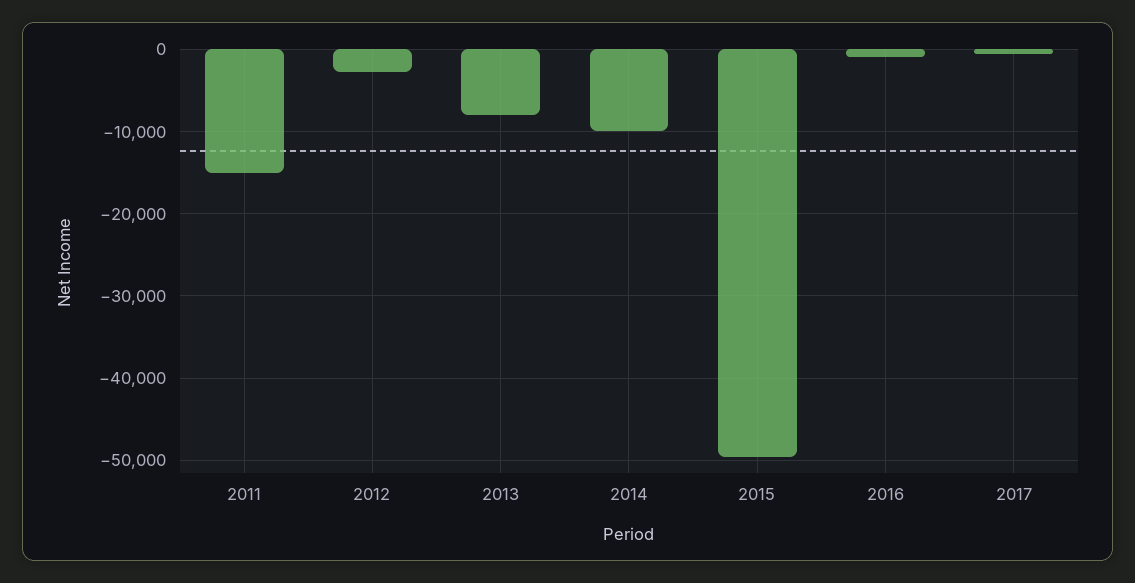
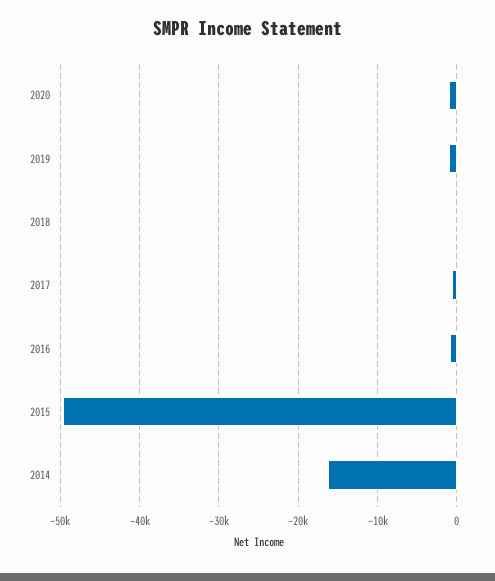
2011: -15000 -> none
2012: -3000 -> none
2013: -8000 -> none
2014: -10000 -> -16000
2020: none -> -1000
2019: none -> -1000
2018: none -> 0

